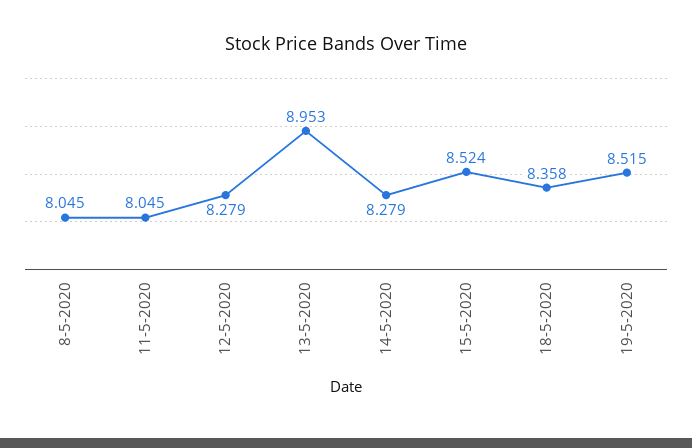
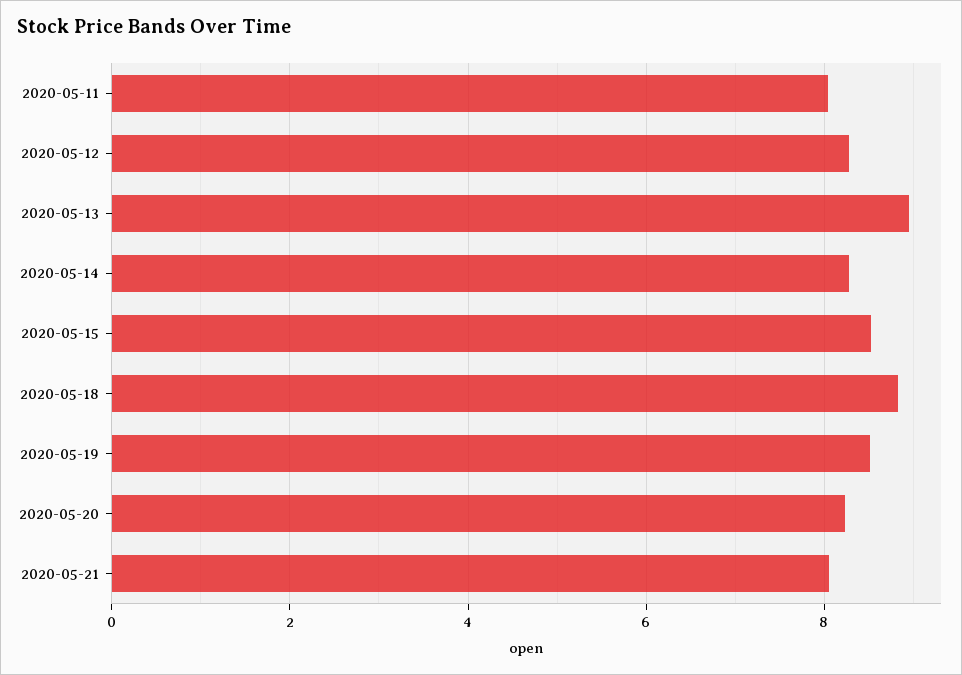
8-5-2020: 8.045 -> none
18-5-2020: 8.358 -> 8.8
2020-05-20: none -> 8.2
2020-05-21: none -> 8

